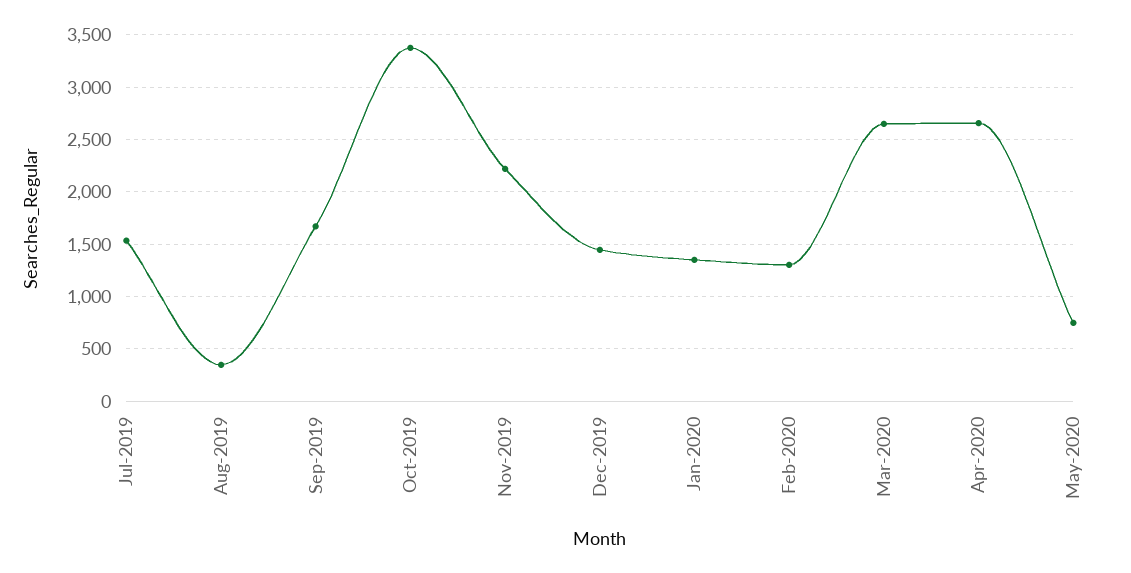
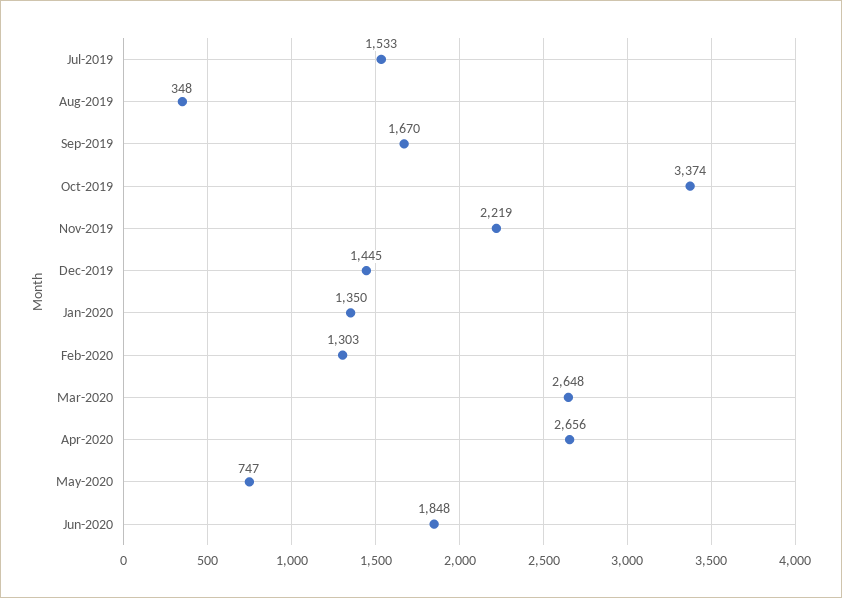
Jun-2020: none -> 1848

